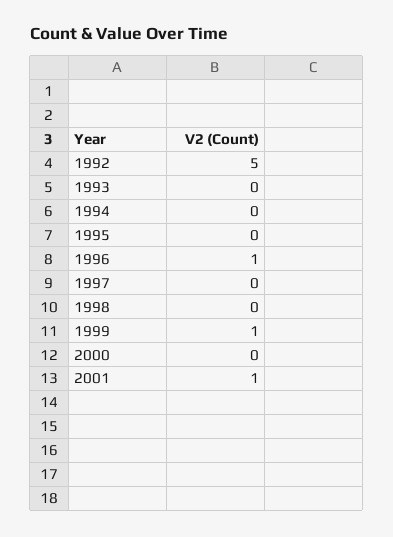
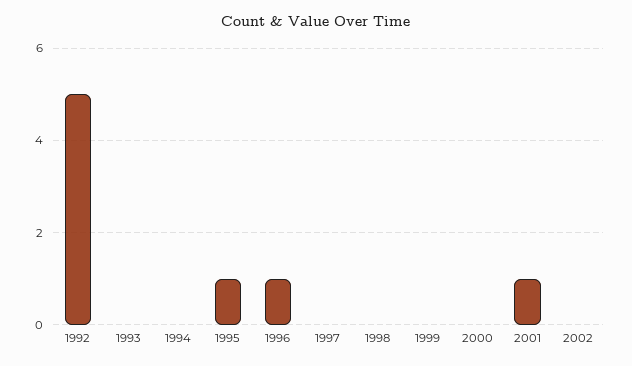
1995: 0 -> 1
1999: 1 -> 0
2002: none -> 0

